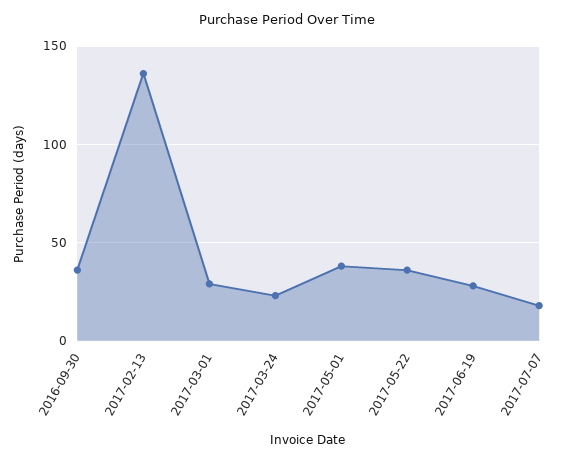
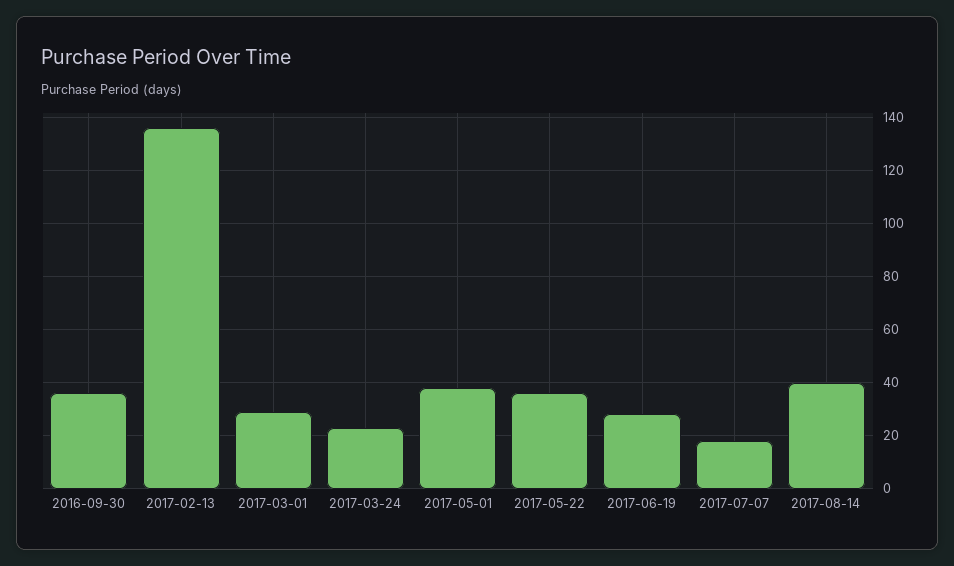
2017-08-14: none -> 40

